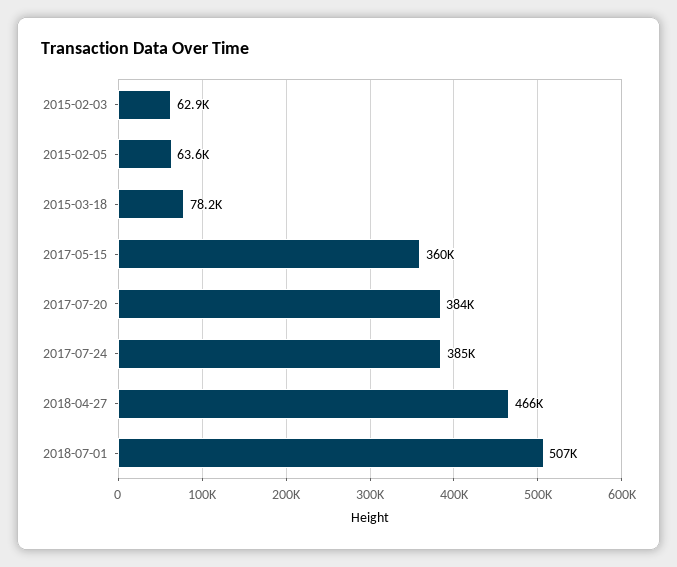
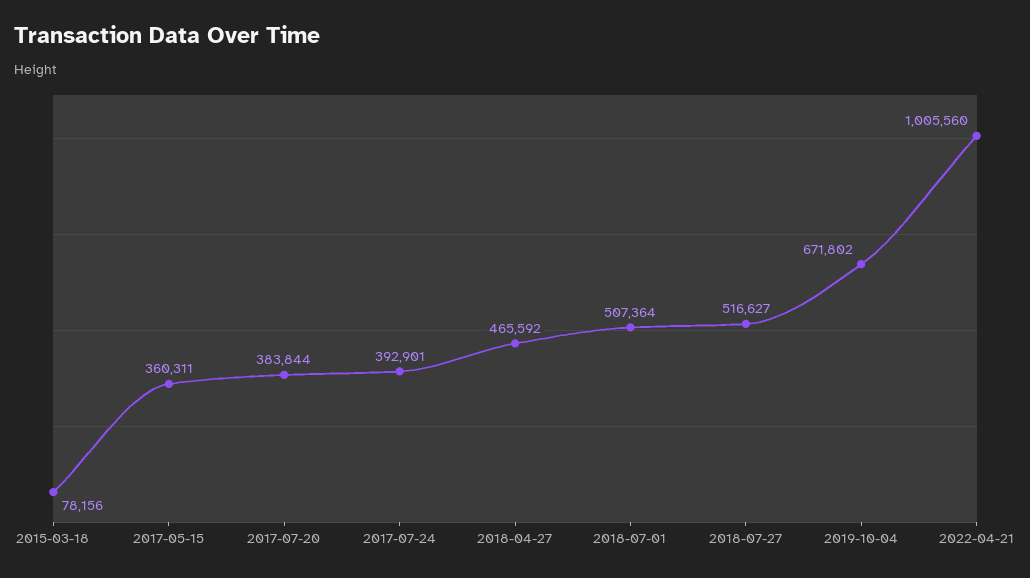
2015-02-03: 62900 -> none
2015-02-05: 63600 -> none
2017-07-24: 385000 -> 392901
2018-07-27: none -> 516627
2019-10-04: none -> 671802
2022-04-21: none -> 1005560

